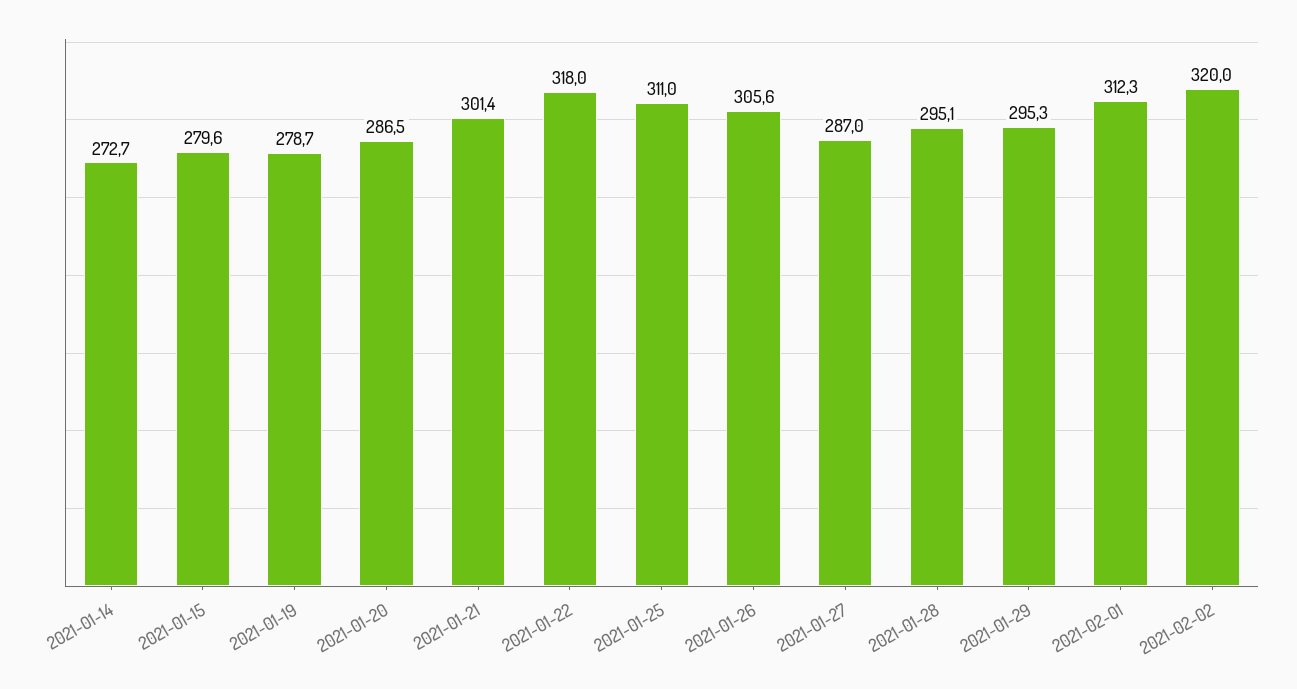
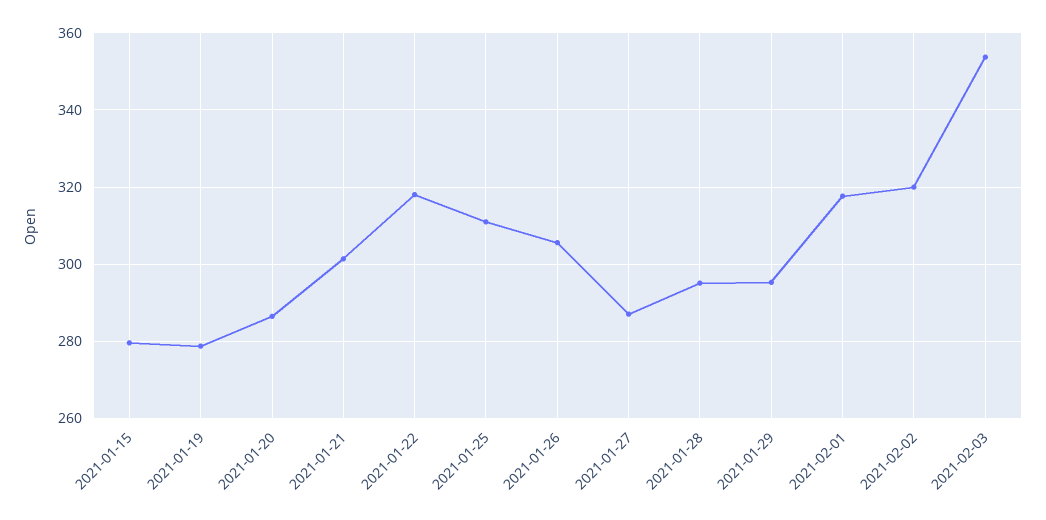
2021-01-14: 272.7 -> none
2021-02-01: 312.3 -> 318
2021-02-03: none -> 354

